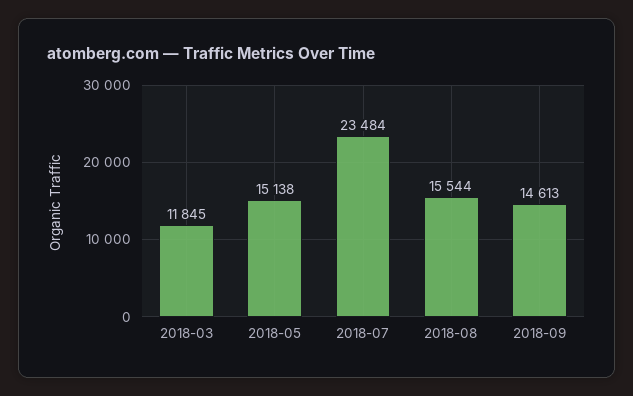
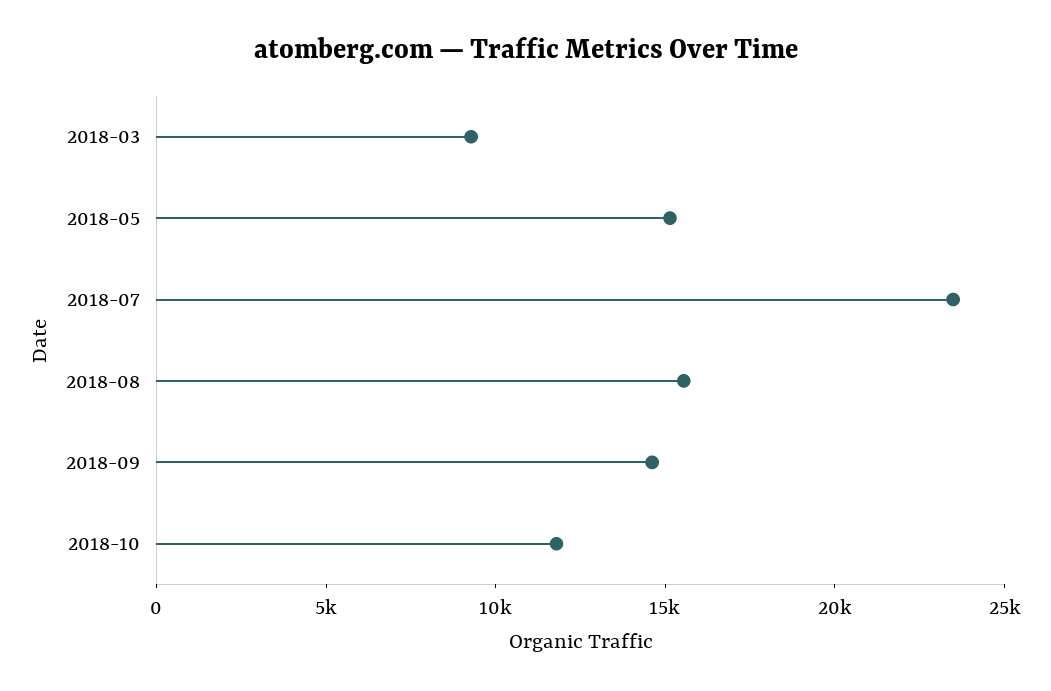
2018-03: 11845 -> 9000
2018-10: none -> 12000

